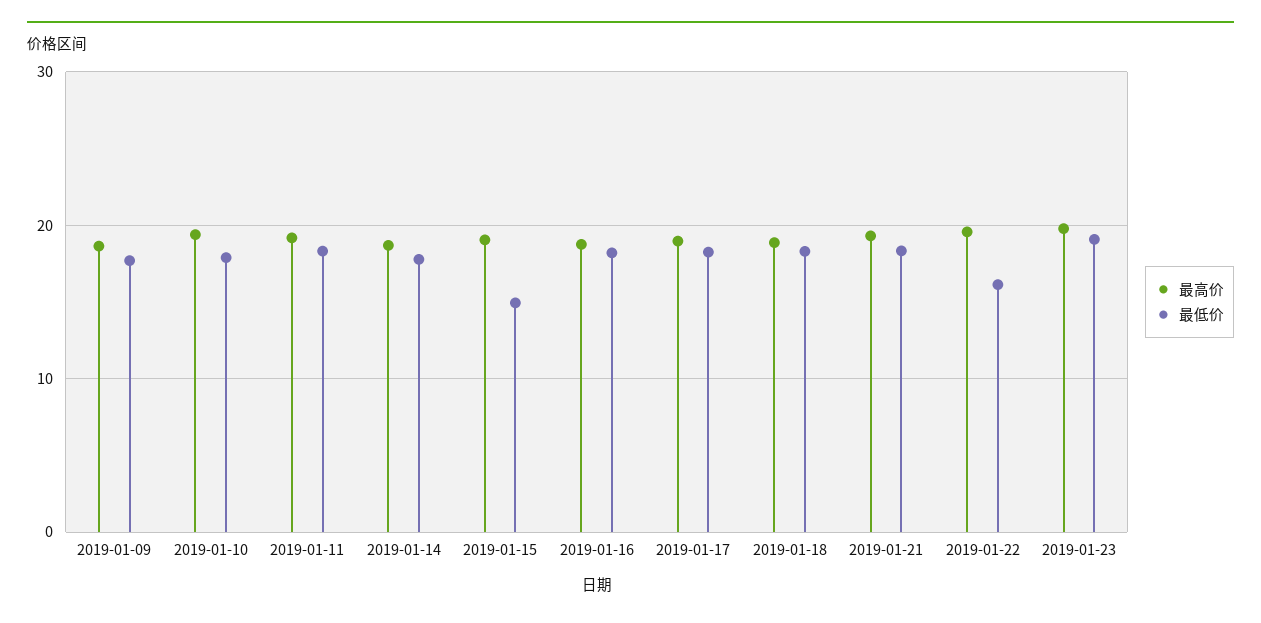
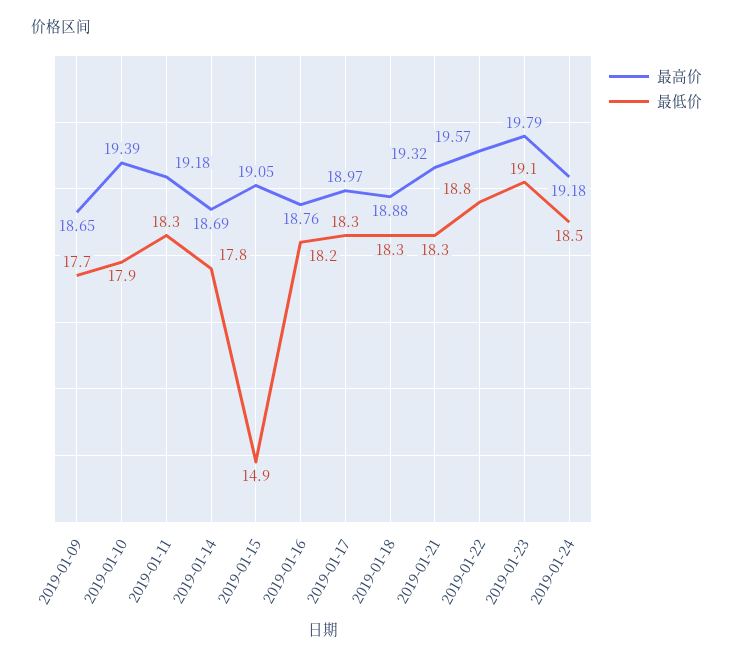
最低价, 2019-01-22: 16 -> 18.8
最高价, 2019-01-24: none -> 19.18
最低价, 2019-01-24: none -> 18.5

